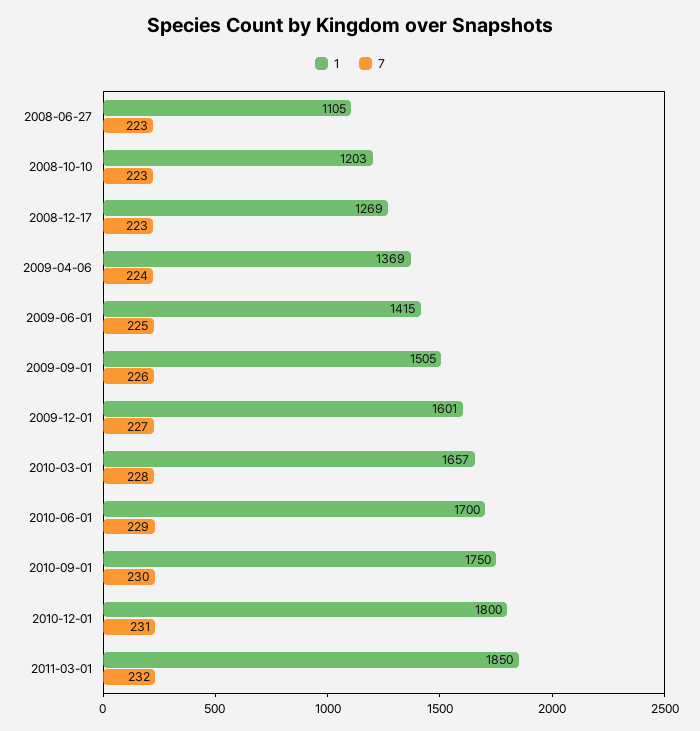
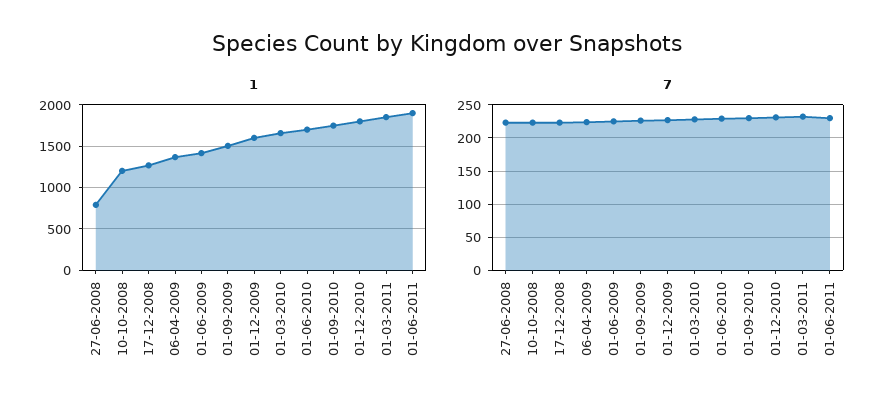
1, 2008-06-27: 1105 -> 800
1, 01-06-2011: none -> 1900
7, 01-06-2011: none -> 230

